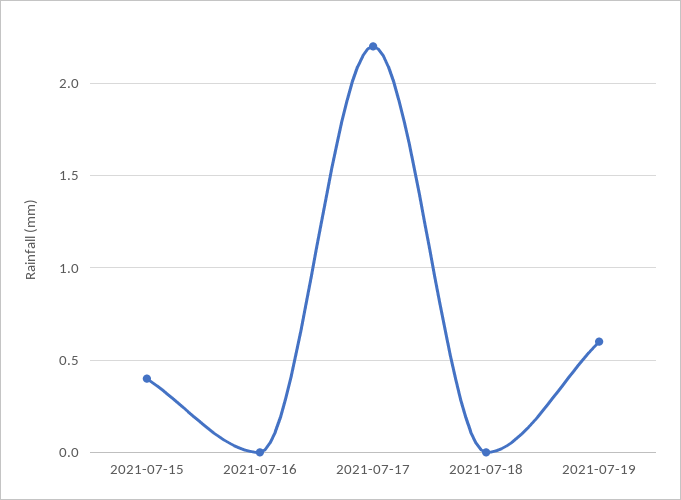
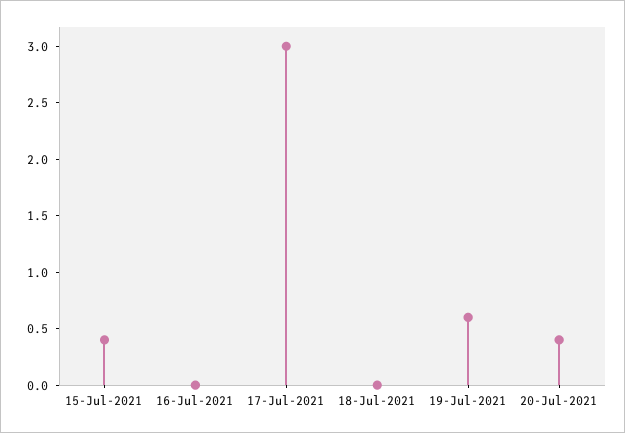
2021-07-17: 2.2 -> 3
20-Jul-2021: none -> 0.4

